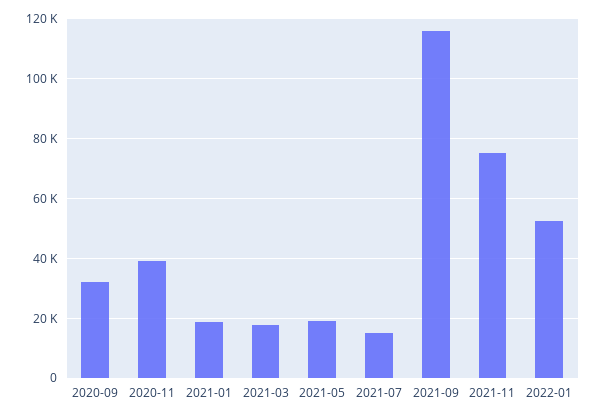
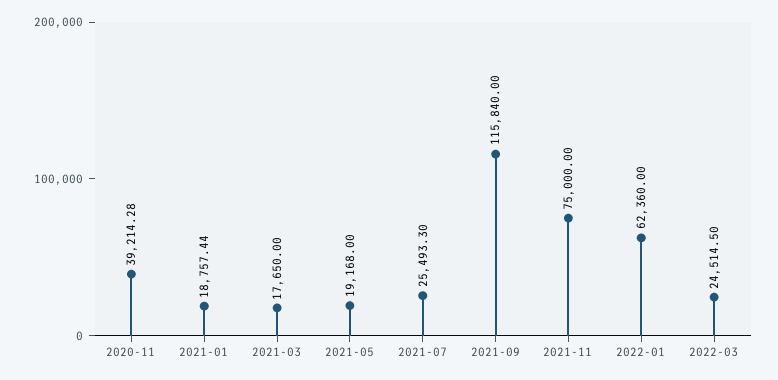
2020-09: 32500 -> none
2021-07: 15000 -> 25493.3
2022-01: 52500 -> 62360
2022-03: none -> 24514.5

